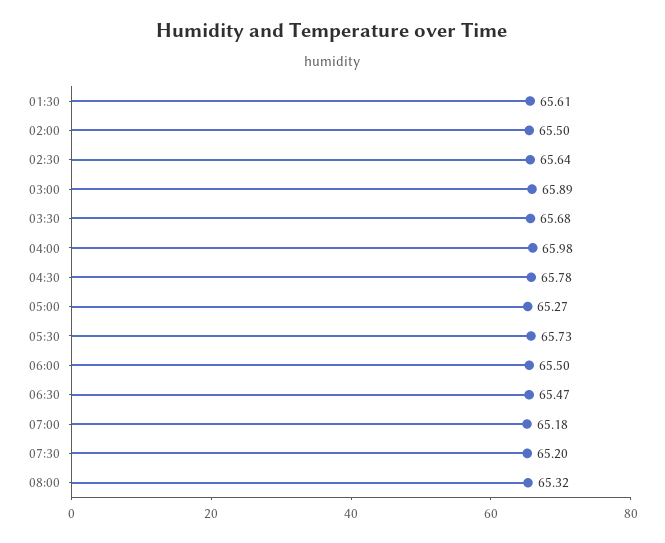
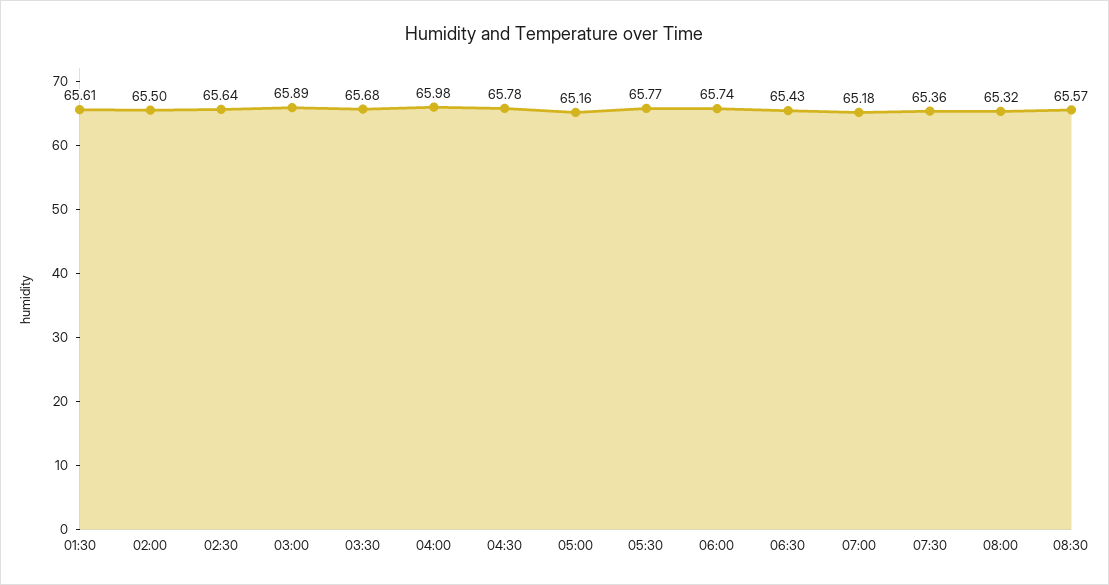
05:00: 65.27 -> 65.16
05:30: 65.73 -> 65.77
06:00: 65.5 -> 65.74
06:30: 65.47 -> 65.43
07:30: 65.2 -> 65.36
08:30: none -> 65.57

